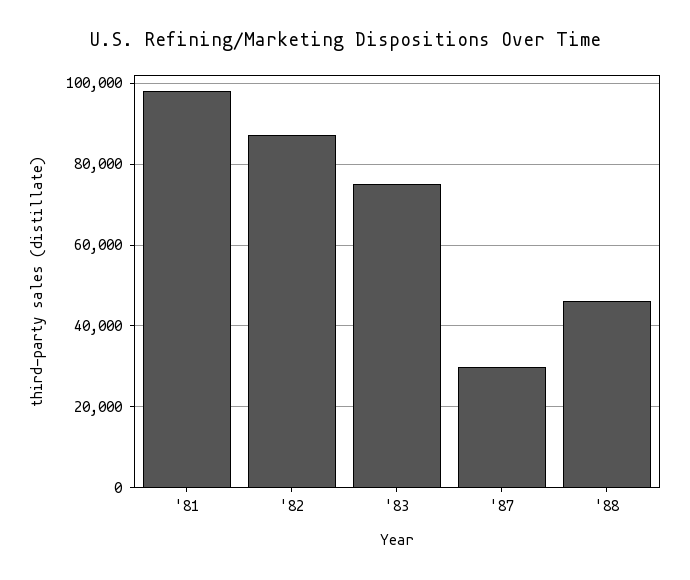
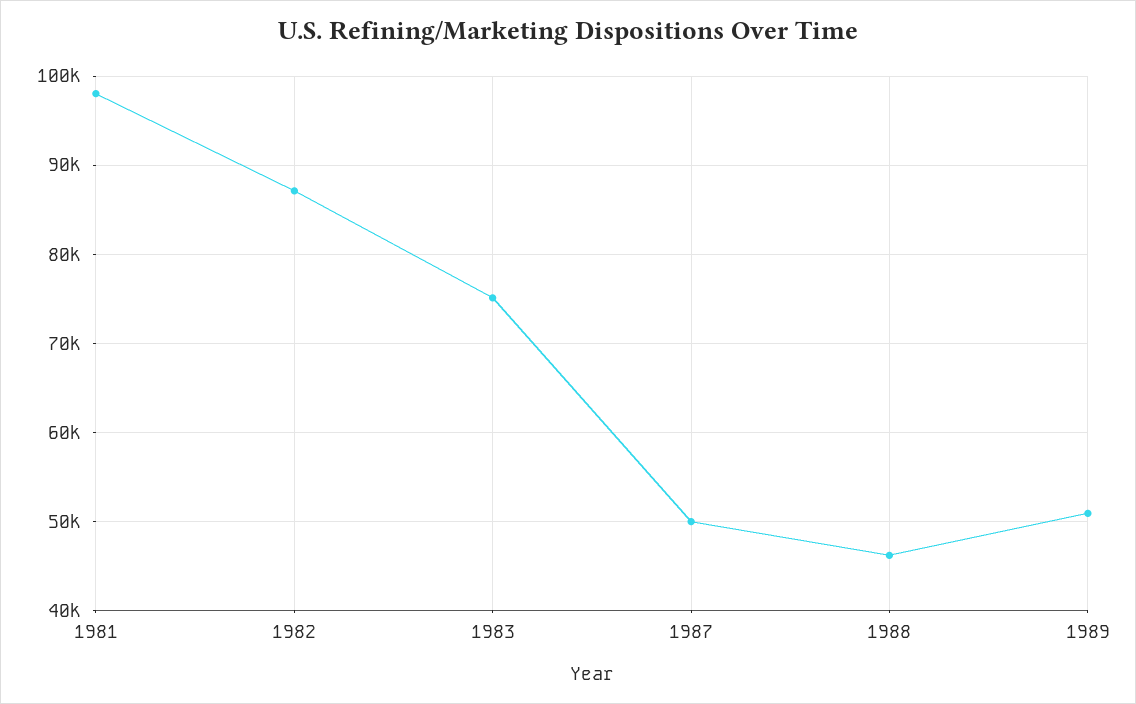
'87: 30000 -> 50000
1989: none -> 51000

